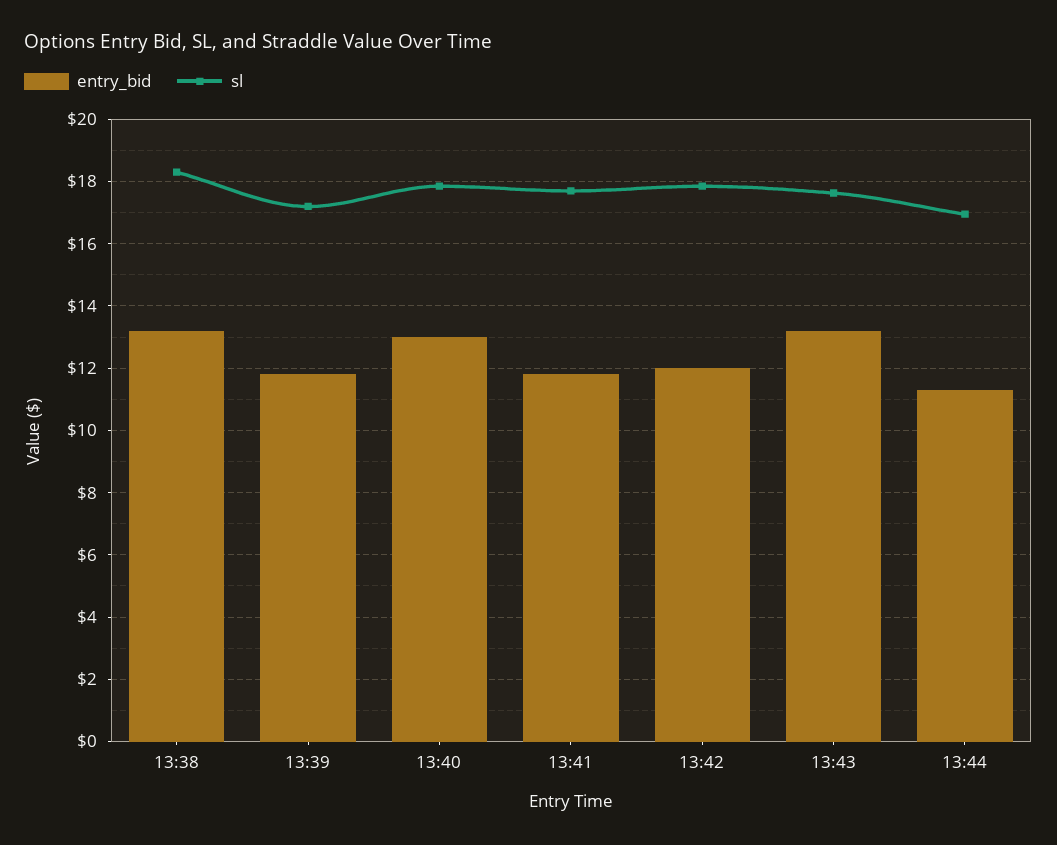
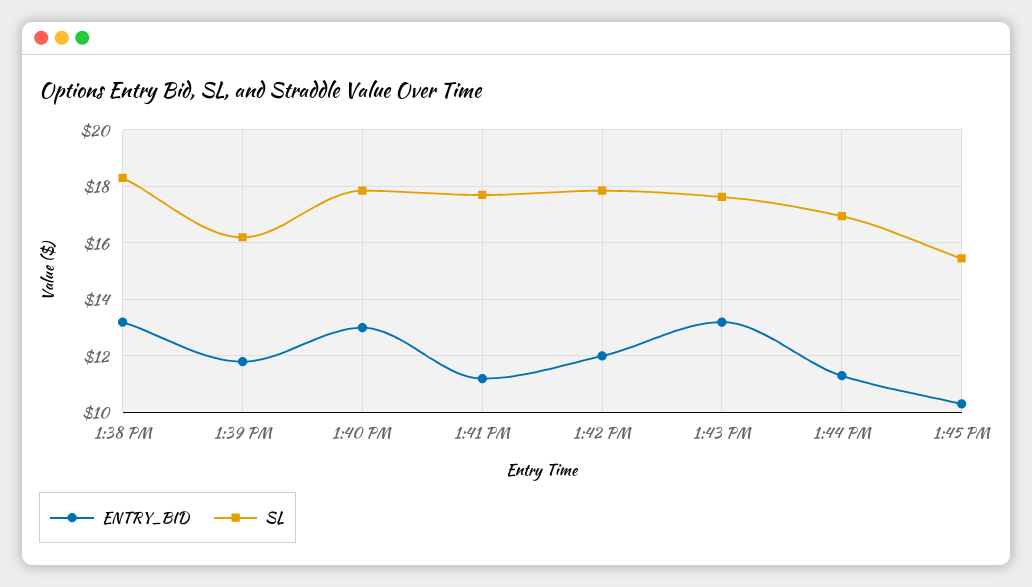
sl, 13:39: 17.2 -> 16.25
entry_bid, 13:41: 11.8 -> 11.25
entry_bid, 1:45 PM: none -> 10.25
sl, 1:45 PM: none -> 15.5

